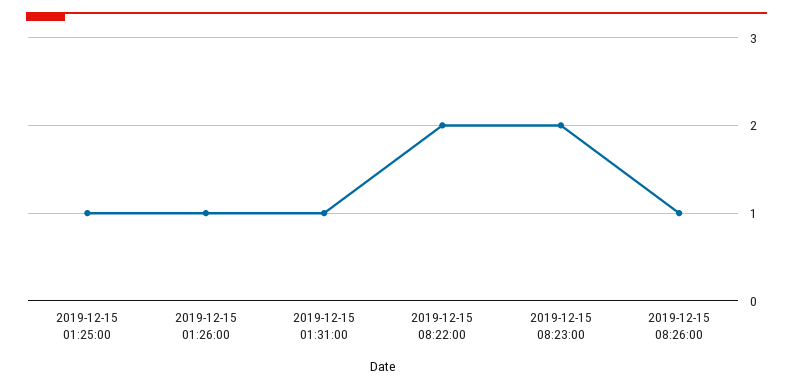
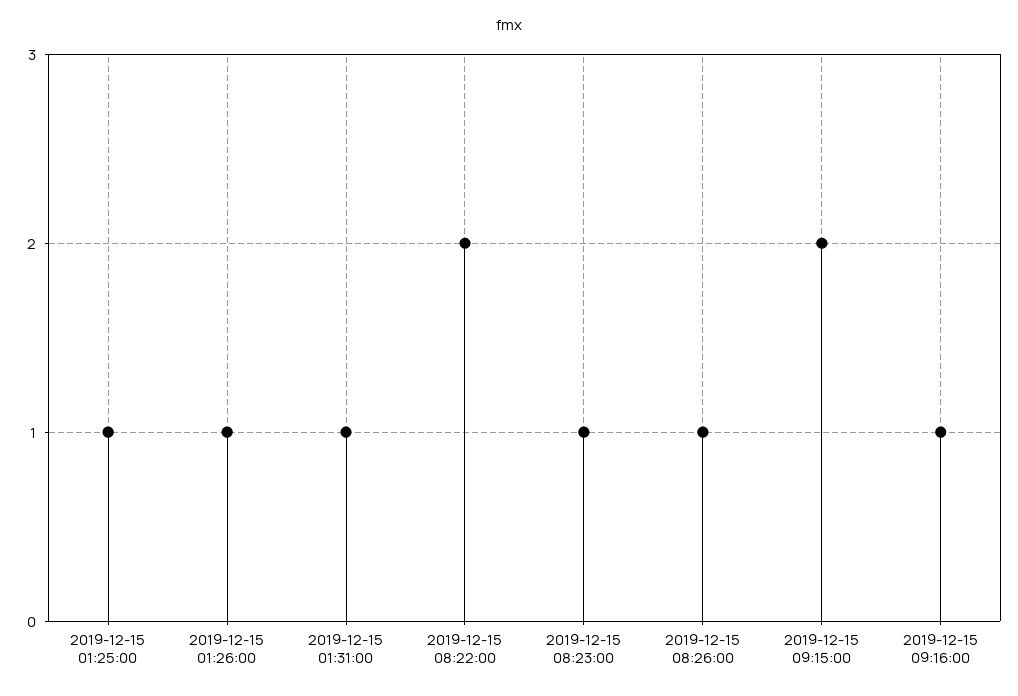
2019-12-15 08:23:00: 2 -> 1
2019-12-15 09:15:00: none -> 2
2019-12-15 09:16:00: none -> 1

